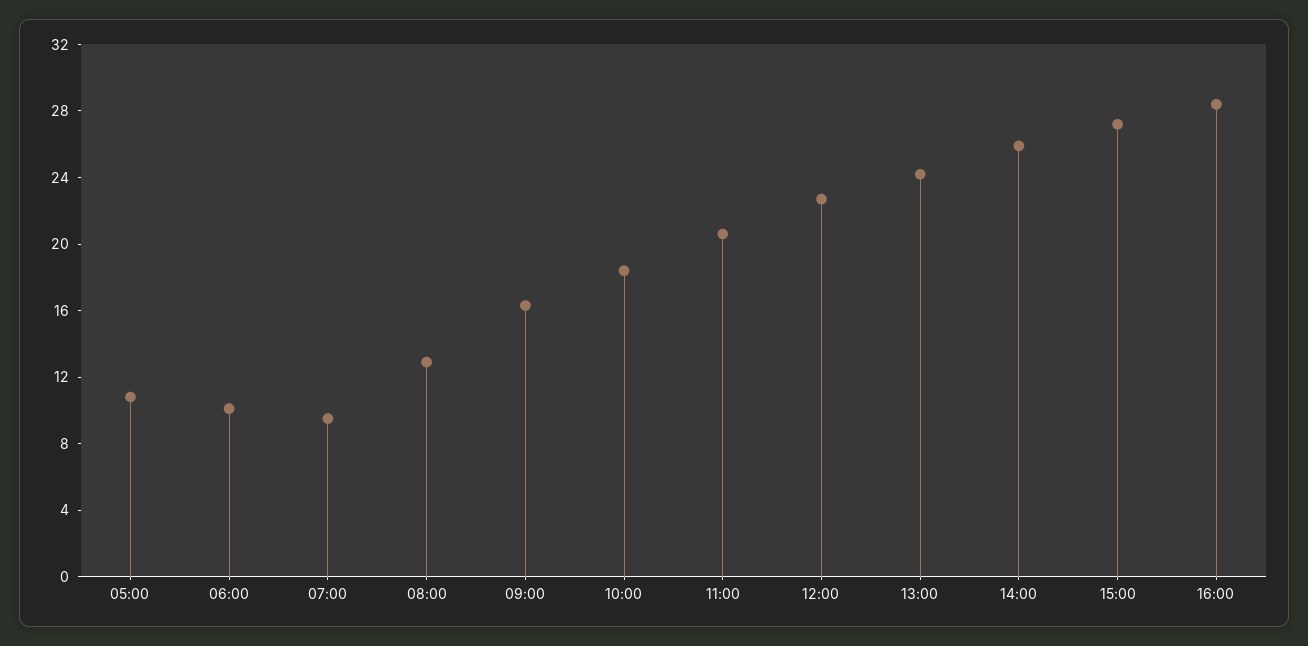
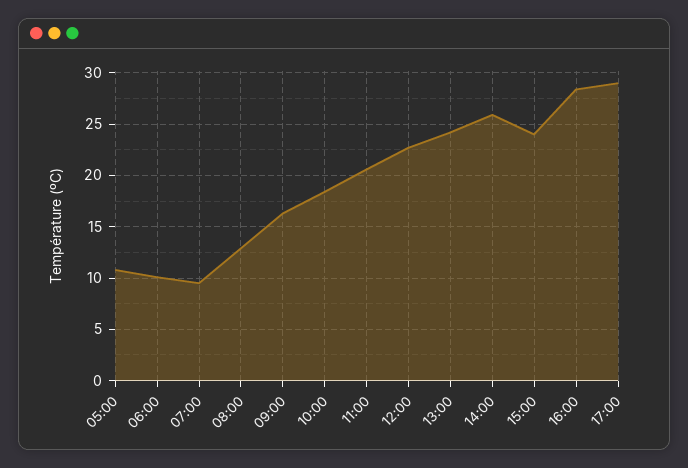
15:00: 27 -> 24
17:00: none -> 29

